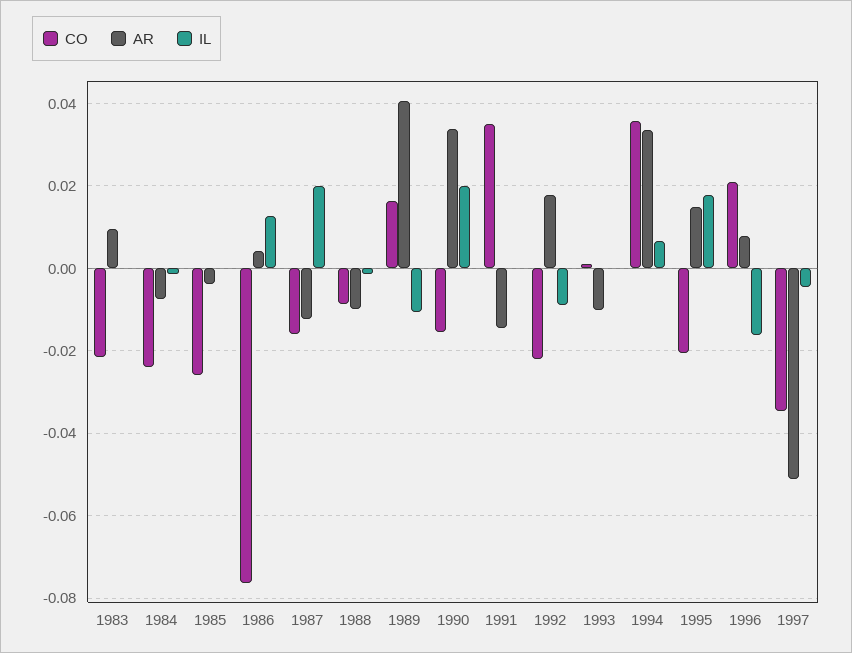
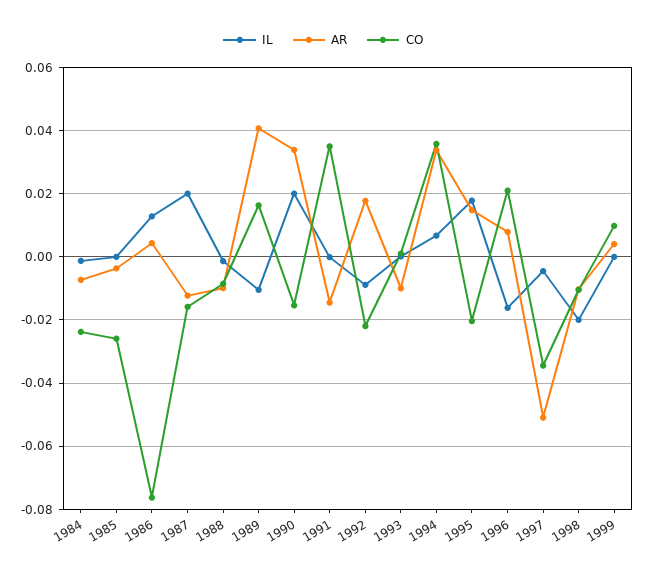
CO, 1983: -0.022 -> none
AR, 1983: 0.01 -> none
IL, 1983: 0 -> none
IL, 1998: none -> -0.02
AR, 1998: none -> -0.01
CO, 1998: none -> -0.01
IL, 1999: none -> 0
AR, 1999: none -> 0.004
CO, 1999: none -> 0.01

